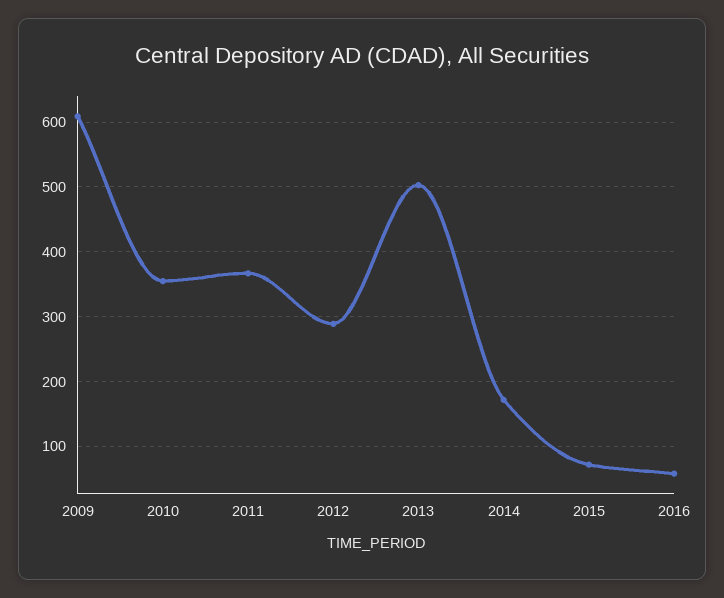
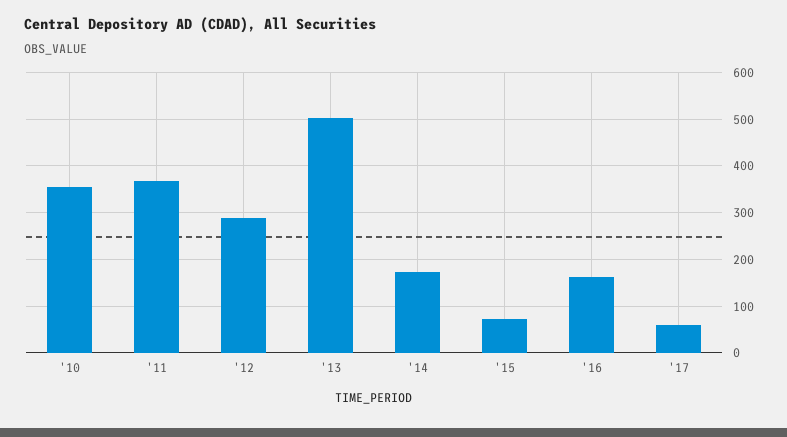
2009: 610 -> none
2016: 60 -> 160
'17: none -> 60

